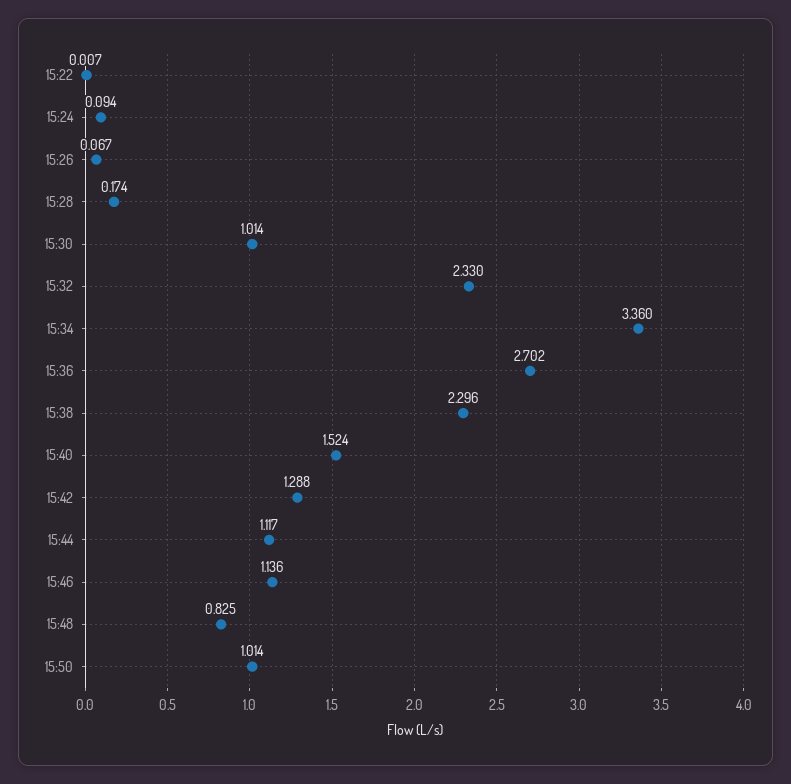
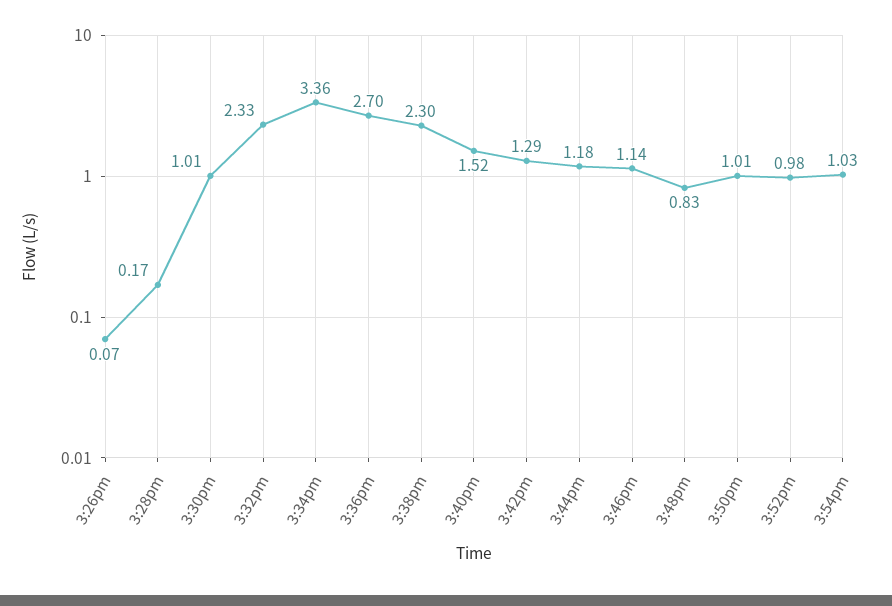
15:22: 0.007 -> none
15:24: 0.094 -> none
15:44: 1.117 -> 1.18
3:52pm: none -> 0.98
3:54pm: none -> 1.03

